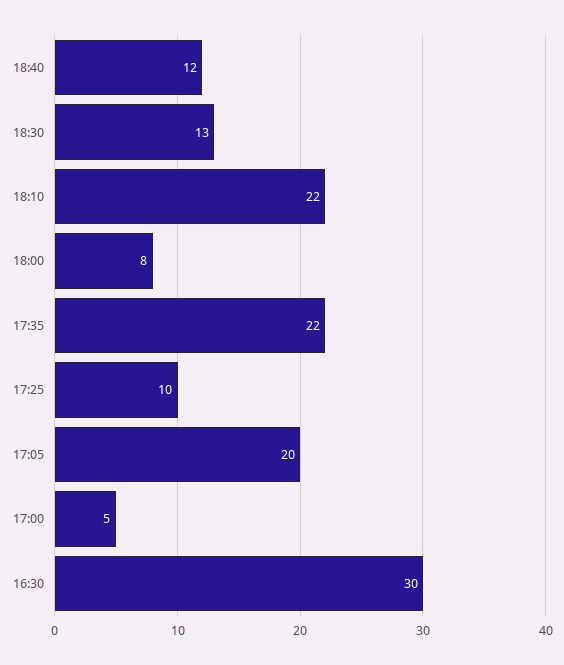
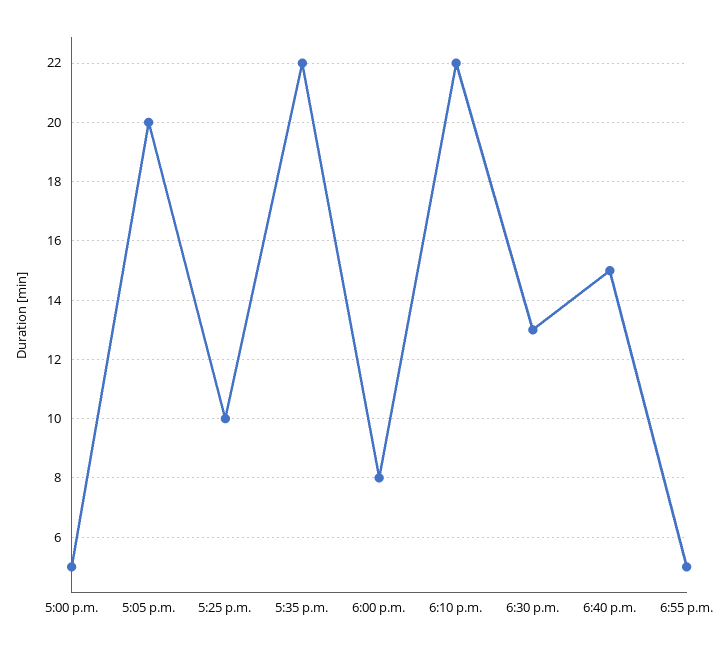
18:40: 12 -> 15
16:30: 30 -> none
6:55 p.m.: none -> 5

